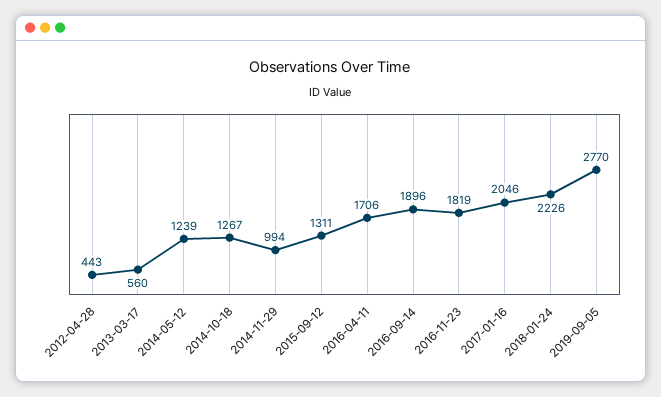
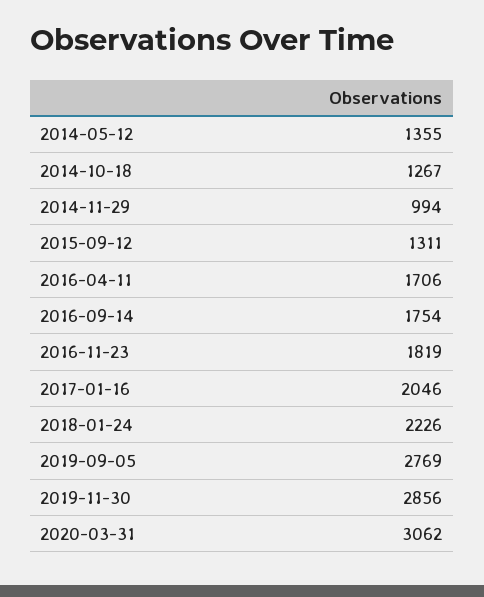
2012-04-28: 443 -> none
2013-03-17: 560 -> none
2014-05-12: 1239 -> 1355
2016-09-14: 1896 -> 1754
2019-09-05: 2770 -> 2769
2019-11-30: none -> 2856
2020-03-31: none -> 3062

